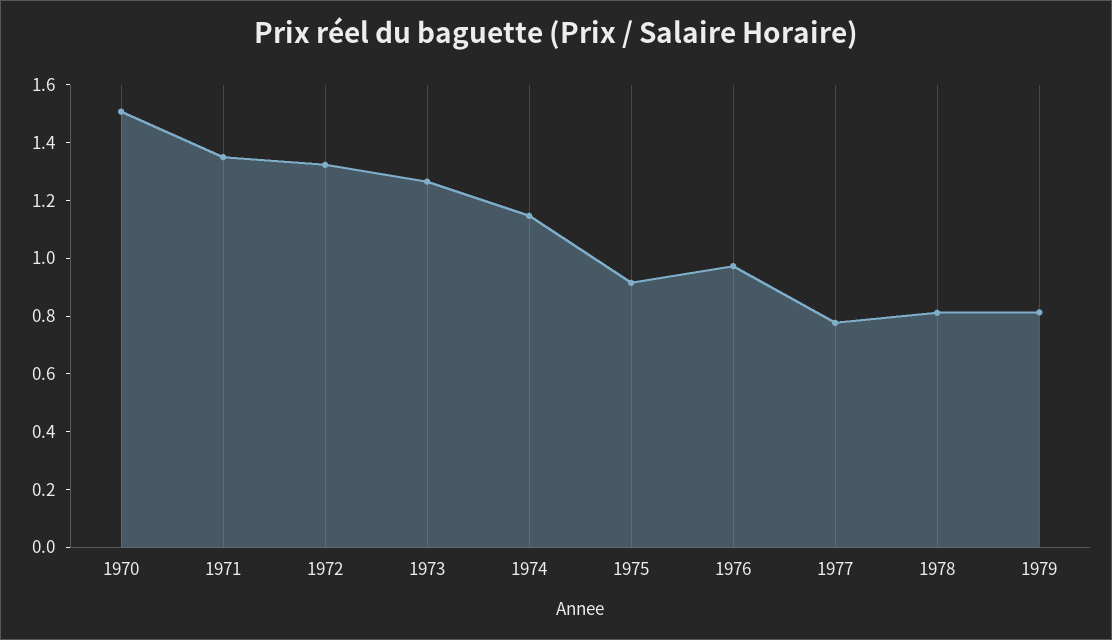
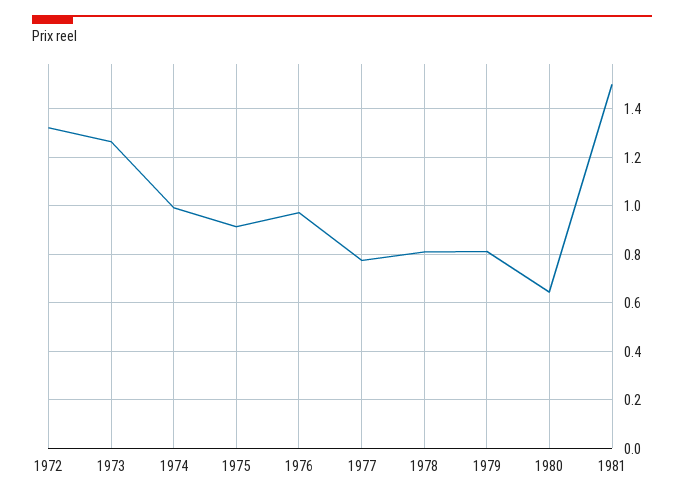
1970: 1.5 -> none
1971: 1.35 -> none
1974: 1.15 -> 1
1980: none -> 0.65
1981: none -> 1.5

